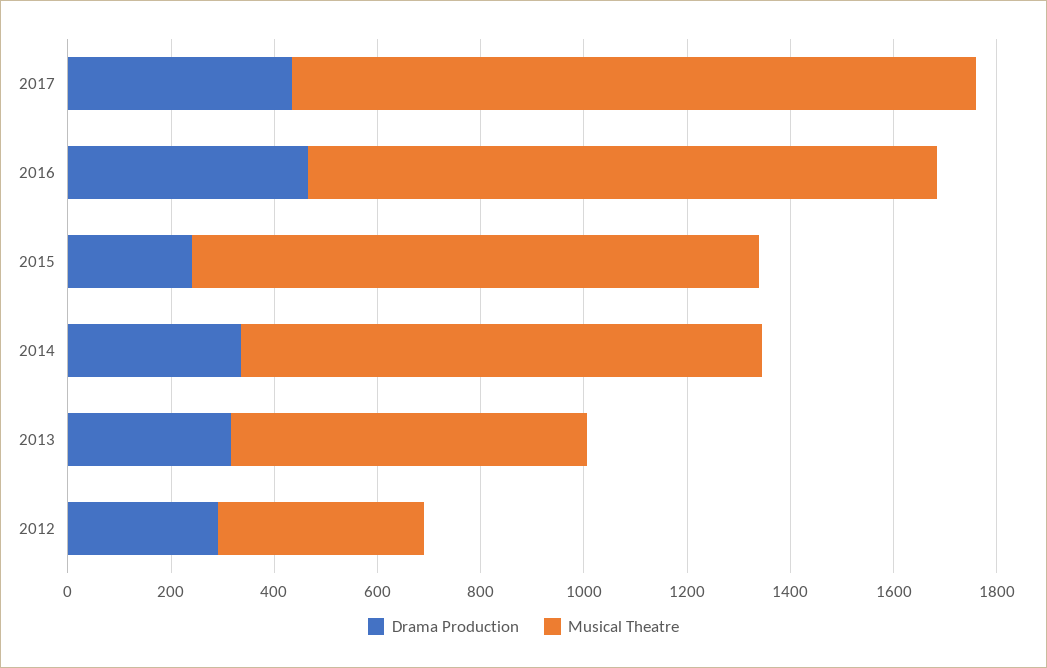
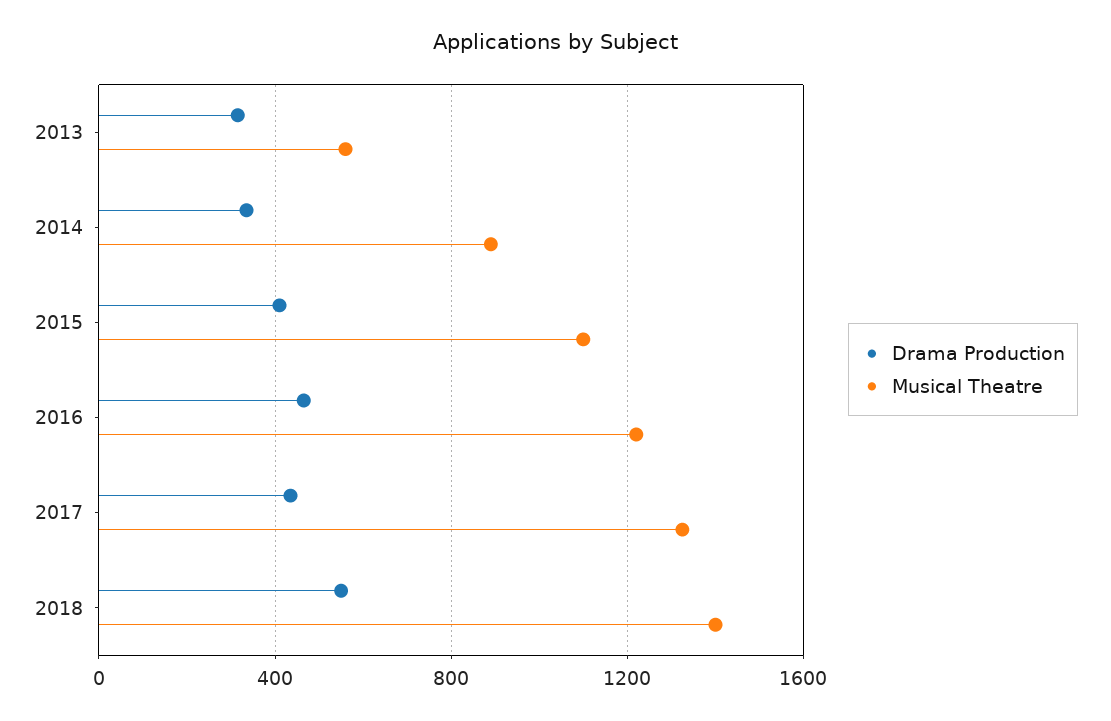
Drama Production, 2015: 250 -> 400
Musical Theatre, 2014: 1000 -> 900
Musical Theatre, 2013: 700 -> 550
Drama Production, 2012: 300 -> none
Musical Theatre, 2012: 400 -> none
Drama Production, 2018: none -> 550
Musical Theatre, 2018: none -> 1400

